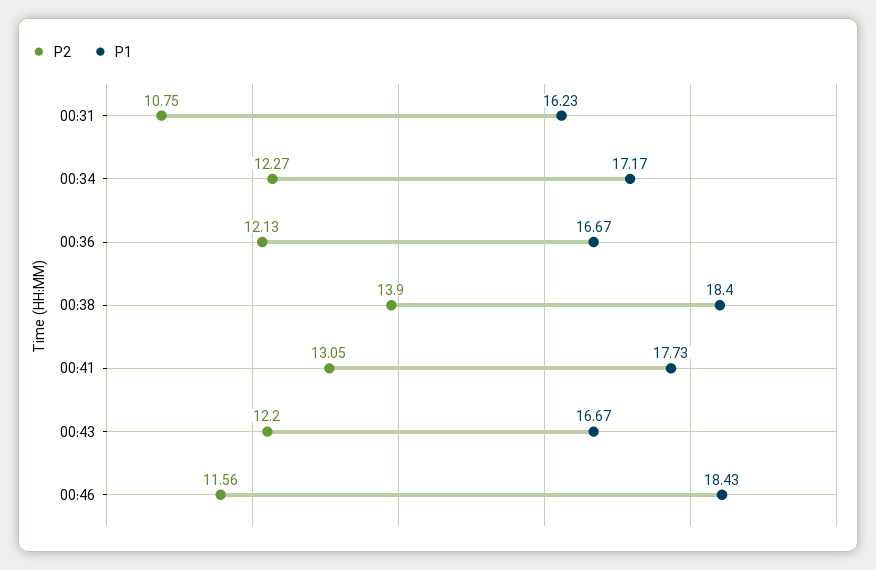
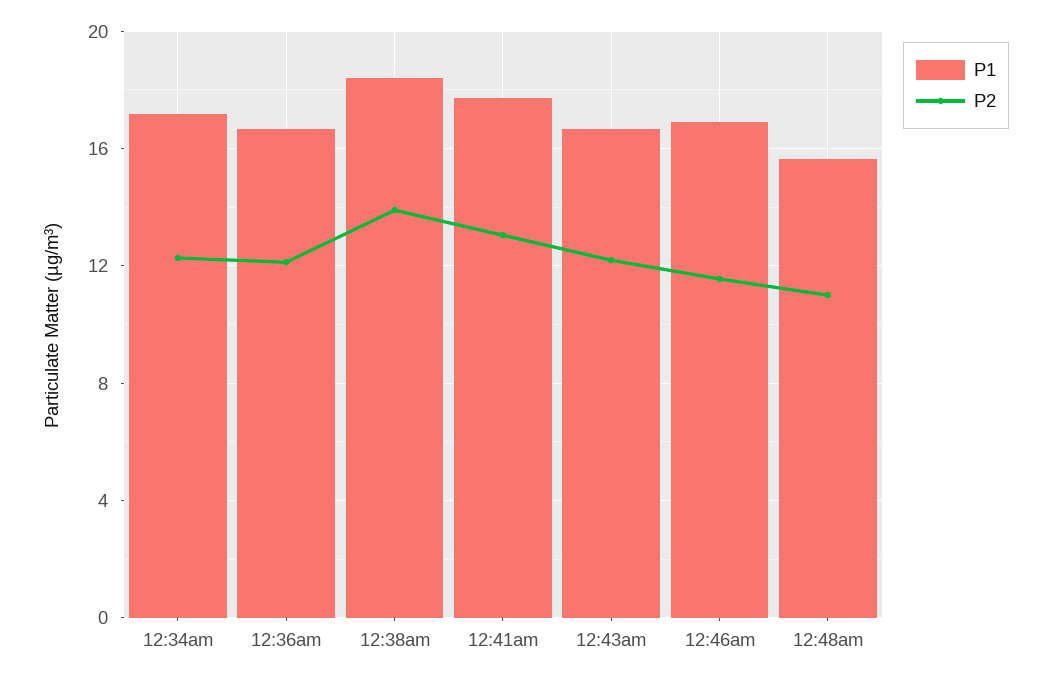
P2, 00:31: 10.75 -> none
P1, 00:31: 16.23 -> none
P1, 00:46: 18.43 -> 17
P1, 12:48am: none -> 15.5
P2, 12:48am: none -> 11

